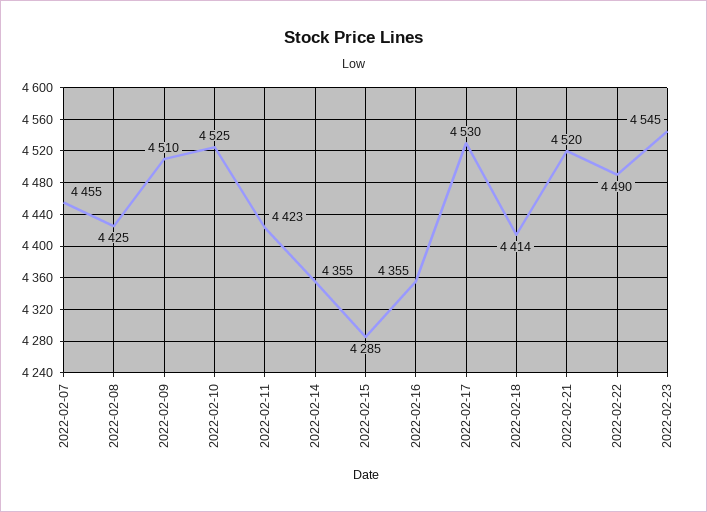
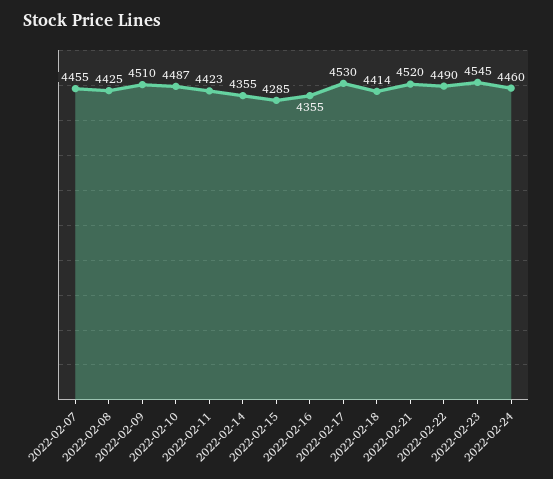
2022-02-10: 4525 -> 4487
2022-02-24: none -> 4460

